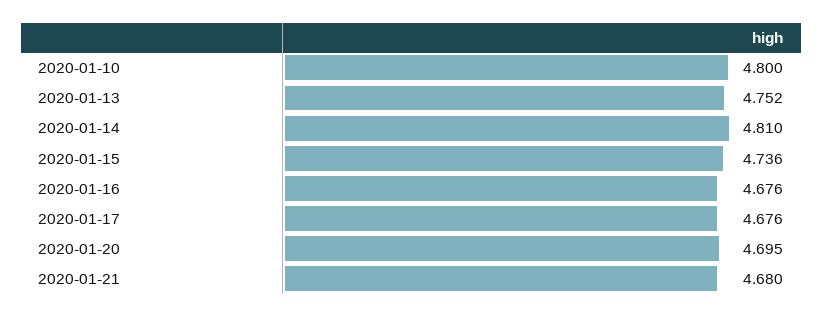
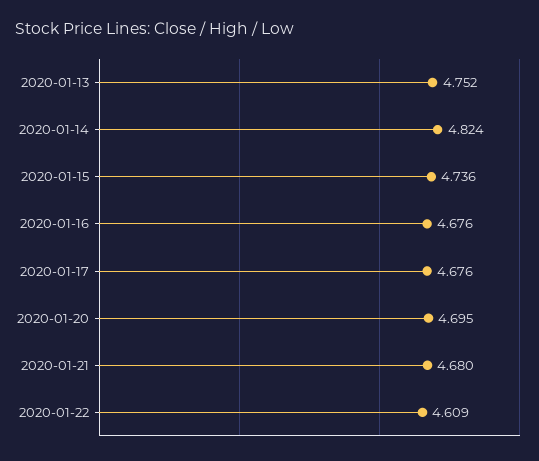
2020-01-10: 4.8 -> none
2020-01-14: 4.81 -> 4.824
2020-01-22: none -> 4.609

